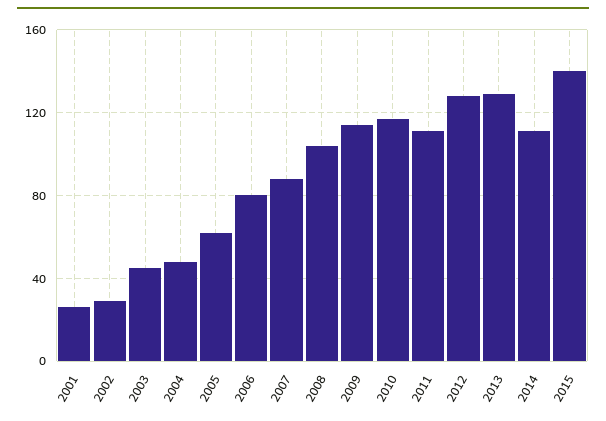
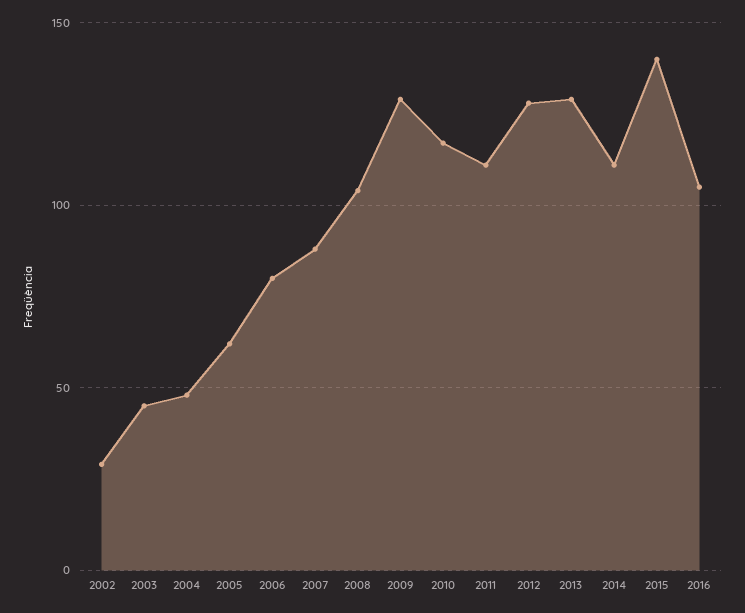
2001: 25 -> none
2009: 115 -> 130
2016: none -> 105

